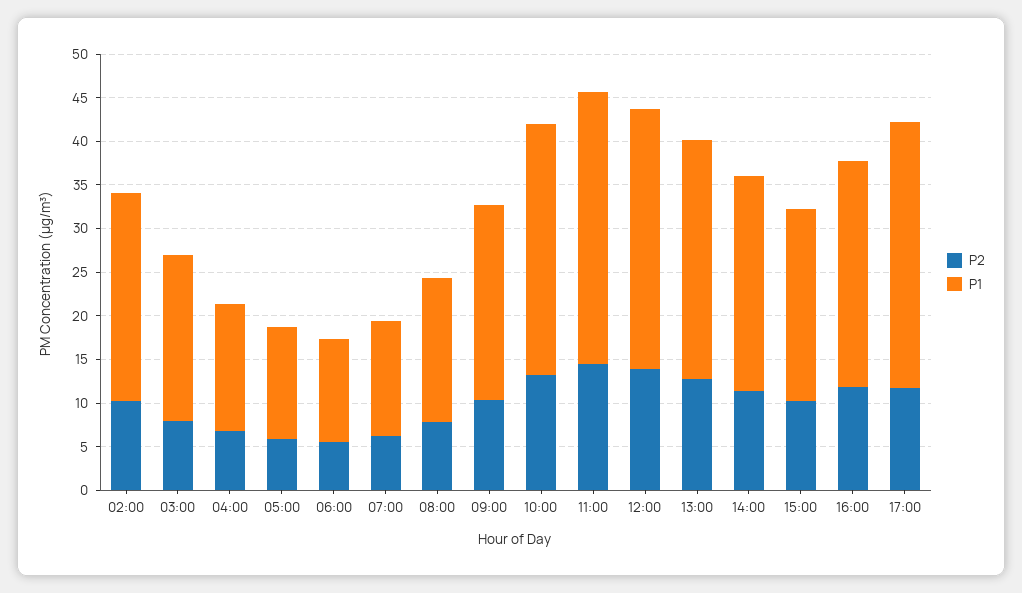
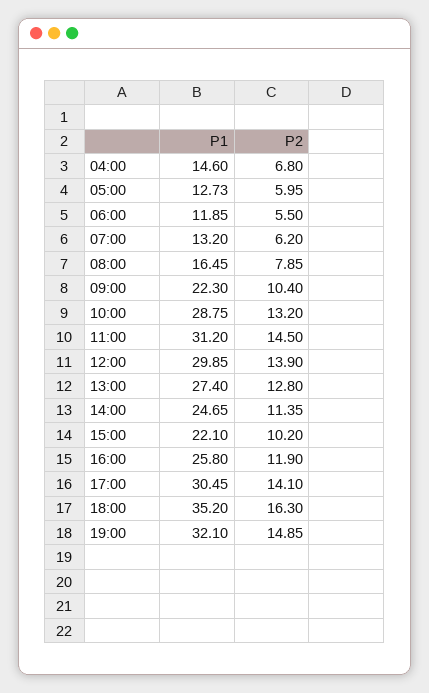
P2, 02:00: 10 -> none
P1, 02:00: 24 -> none
P2, 03:00: 8 -> none
P1, 03:00: 19 -> none
P2, 17:00: 12 -> 14.1
P1, 18:00: none -> 35.2
P2, 18:00: none -> 16.3
P1, 19:00: none -> 32.1
P2, 19:00: none -> 14.85

